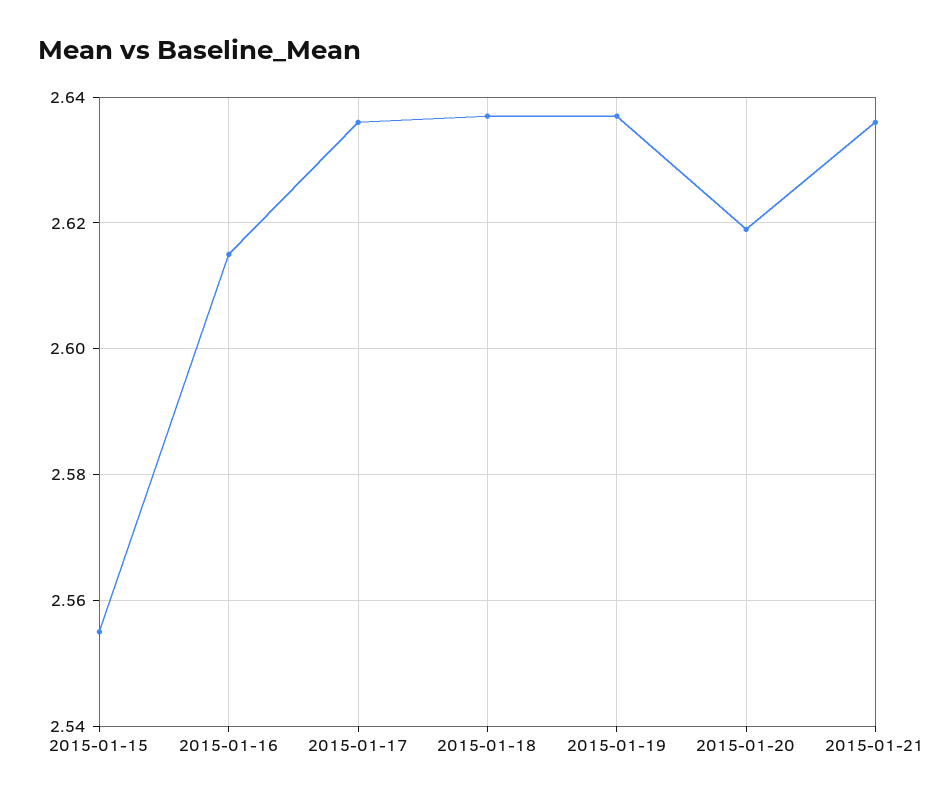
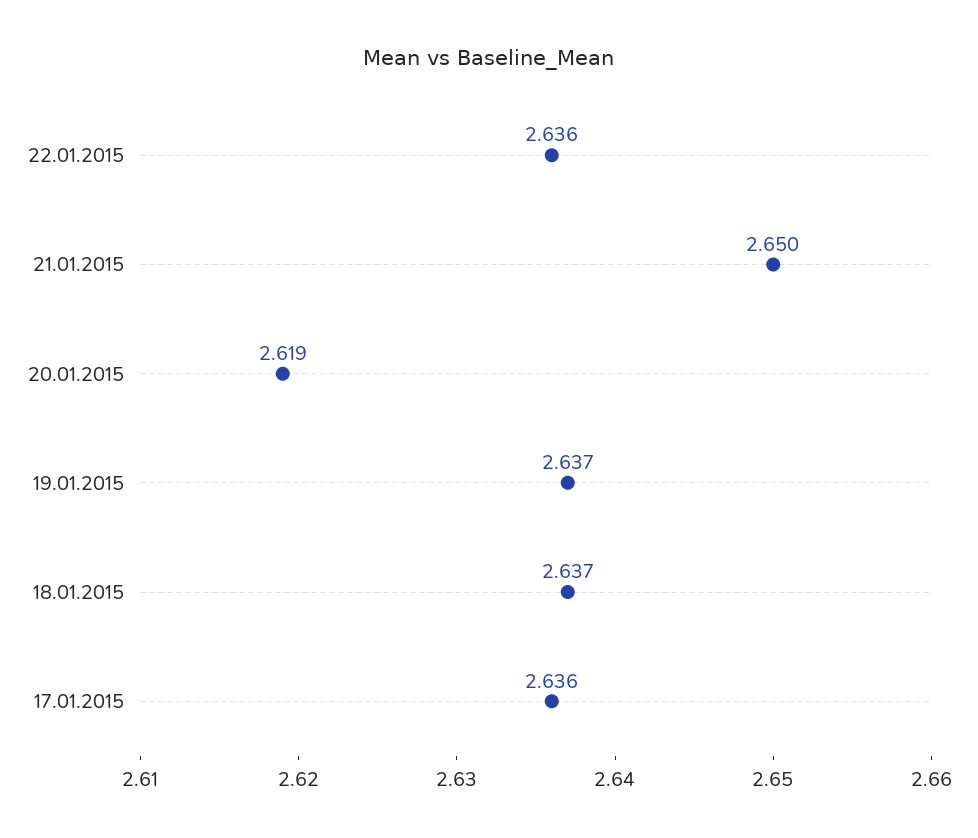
2015-01-15: 2.555 -> none
2015-01-16: 2.615 -> none
2015-01-21: 2.635 -> 2.65
22.01.2015: none -> 2.636

